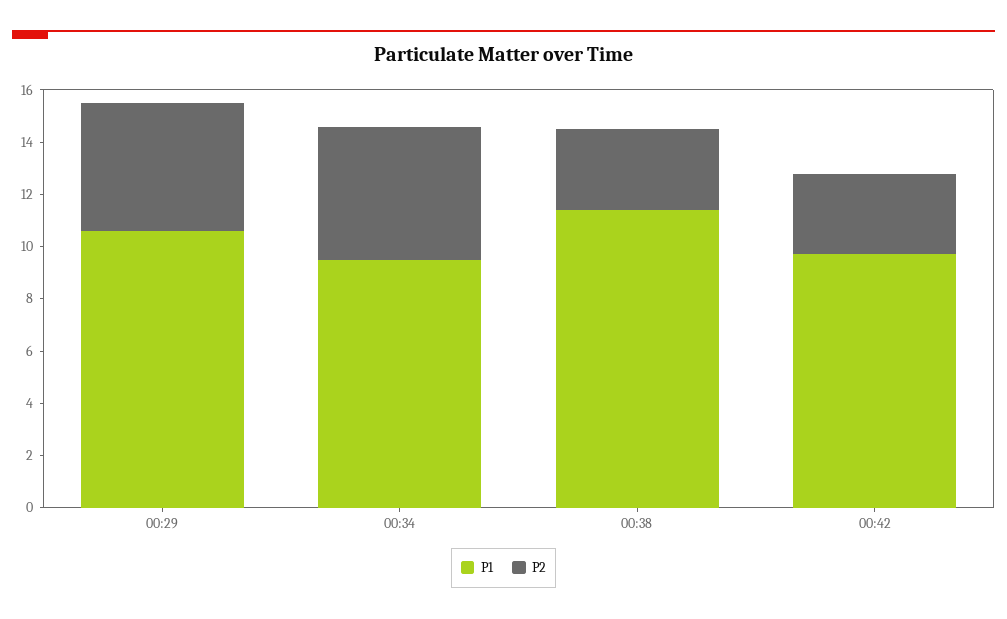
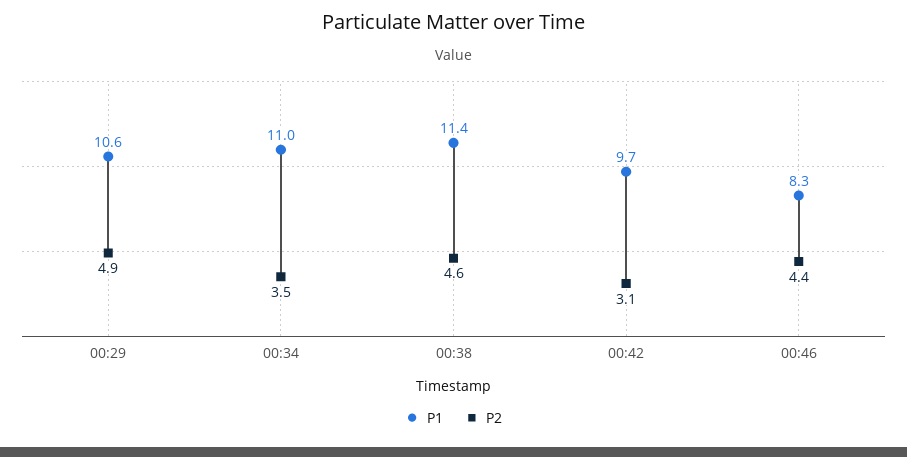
P1, 00:34: 9.5 -> 11
P2, 00:34: 5 -> 3.5
P2, 00:38: 3 -> 4.6
P1, 00:46: none -> 8.3
P2, 00:46: none -> 4.4

